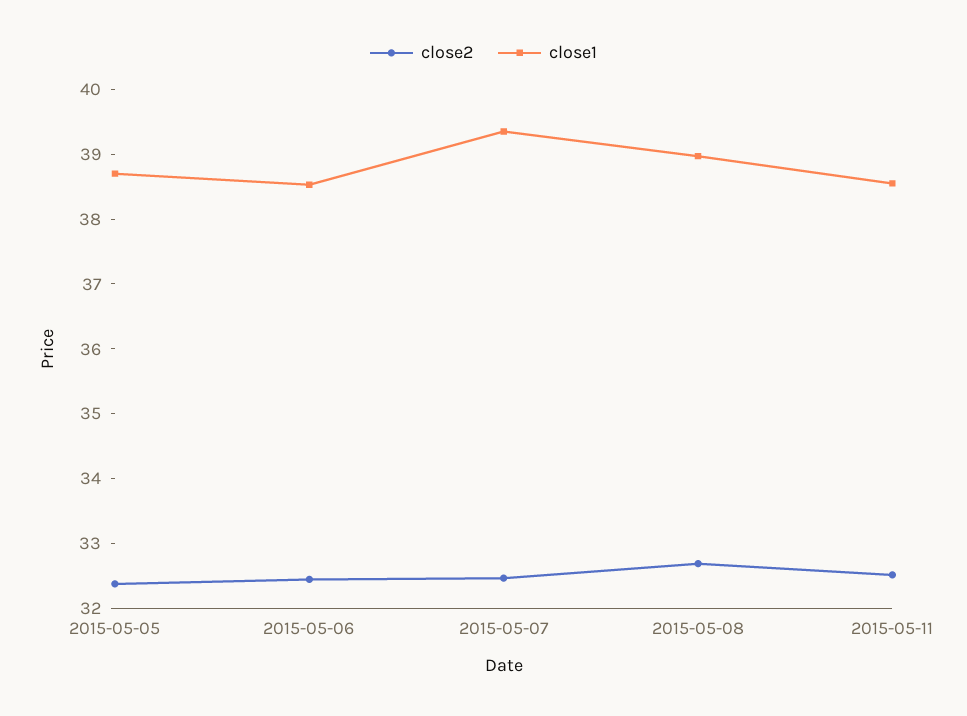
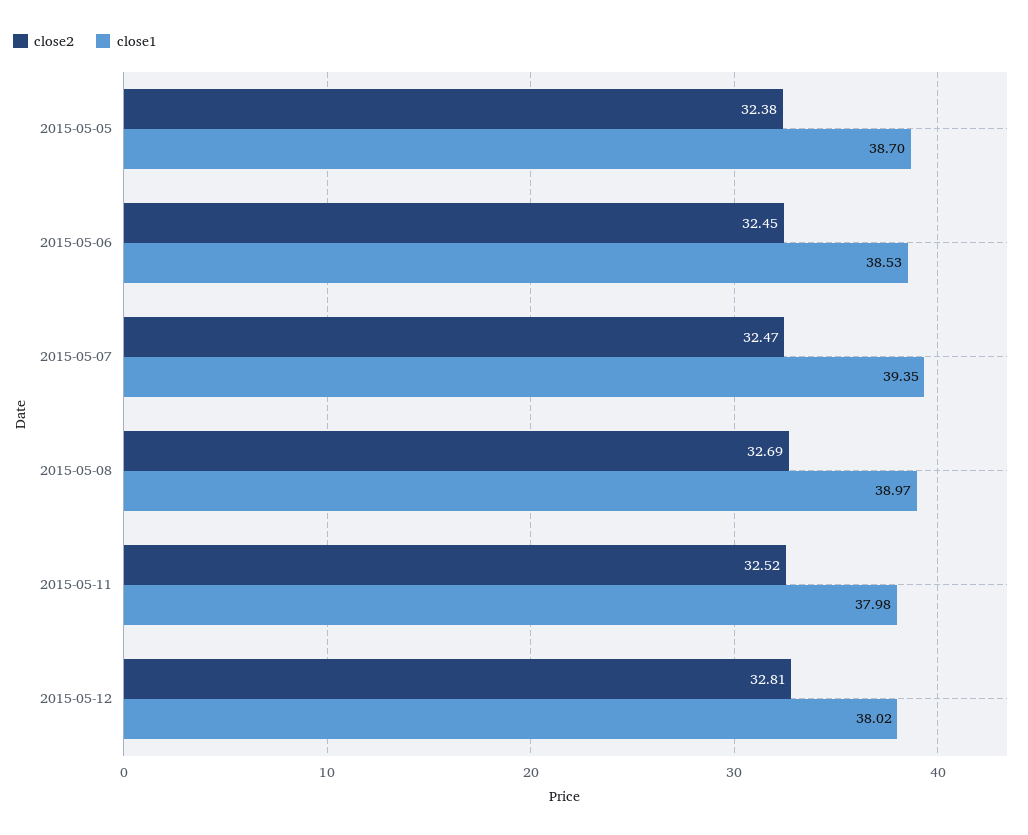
close1, 2015-05-11: 38.6 -> 37.98
close2, 2015-05-12: none -> 32.81
close1, 2015-05-12: none -> 38.02

